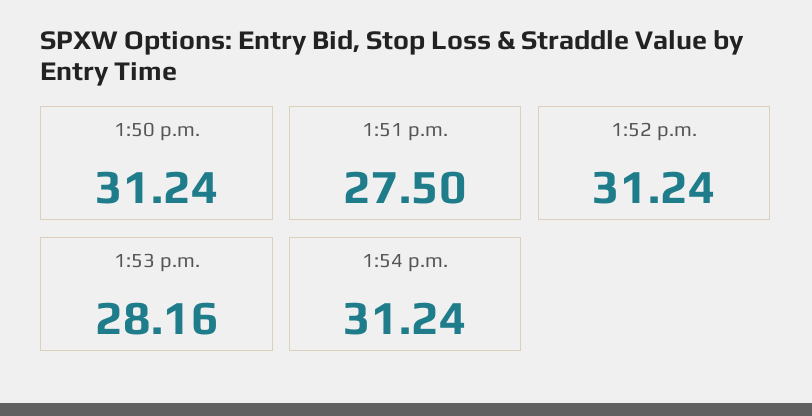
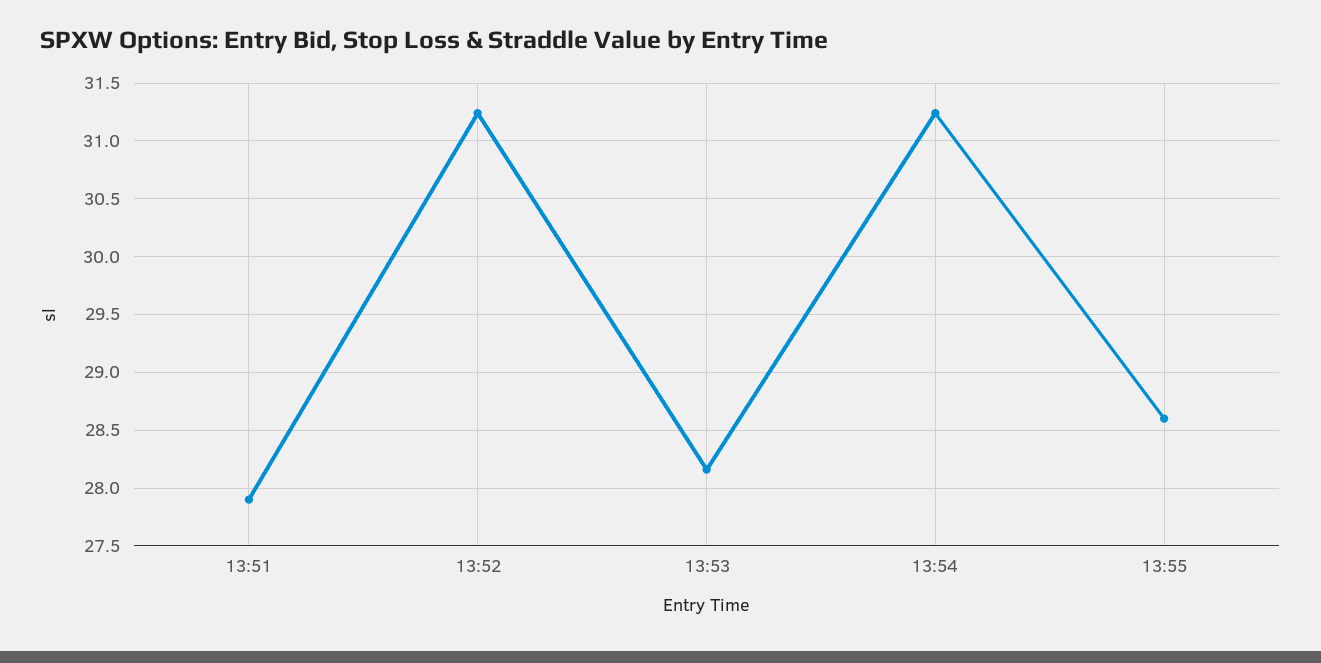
1:50 p.m.: 31.24 -> none
1:51 p.m.: 27.5 -> 27.9
13:55: none -> 28.6

